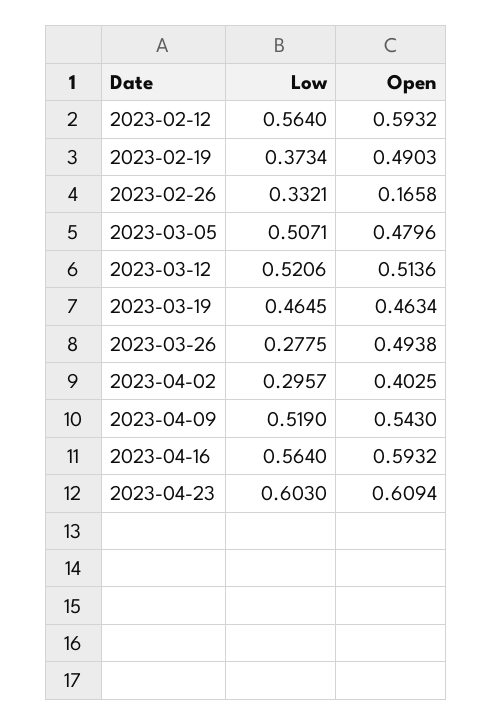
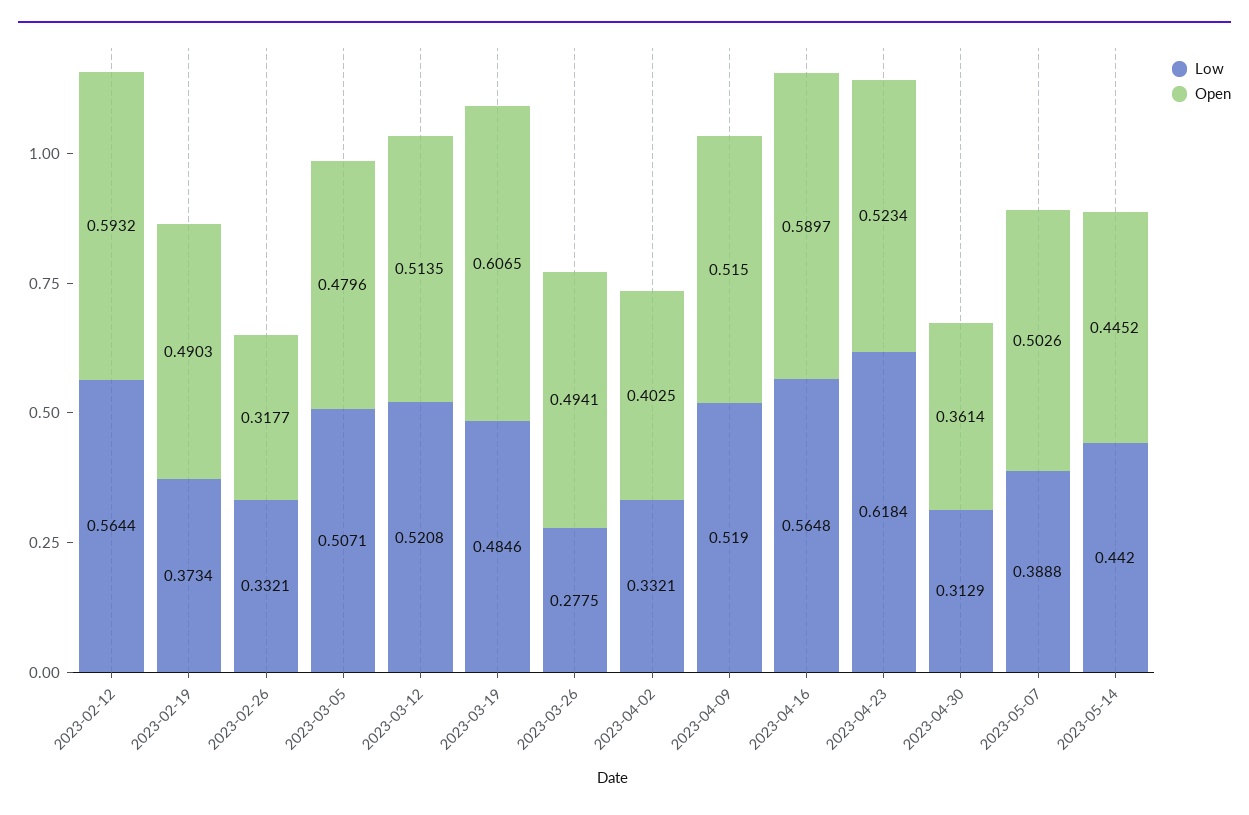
Low, 2023-02-12: 0.564 -> 0.5644
Open, 2023-02-26: 0.1658 -> 0.3177
Low, 2023-03-12: 0.5206 -> 0.5208
Open, 2023-03-12: 0.5136 -> 0.5135
Low, 2023-03-19: 0.4645 -> 0.4846
Open, 2023-03-19: 0.4634 -> 0.6065
Open, 2023-03-26: 0.4938 -> 0.4941
Low, 2023-04-02: 0.2957 -> 0.3321
Open, 2023-04-09: 0.543 -> 0.515
Low, 2023-04-16: 0.564 -> 0.5648
Open, 2023-04-16: 0.5932 -> 0.5897
Low, 2023-04-23: 0.603 -> 0.6184
Open, 2023-04-23: 0.6094 -> 0.5234
Low, 2023-04-30: none -> 0.3129
Open, 2023-04-30: none -> 0.3614
Low, 2023-05-07: none -> 0.3888
Open, 2023-05-07: none -> 0.5026
Low, 2023-05-14: none -> 0.442
Open, 2023-05-14: none -> 0.4452

